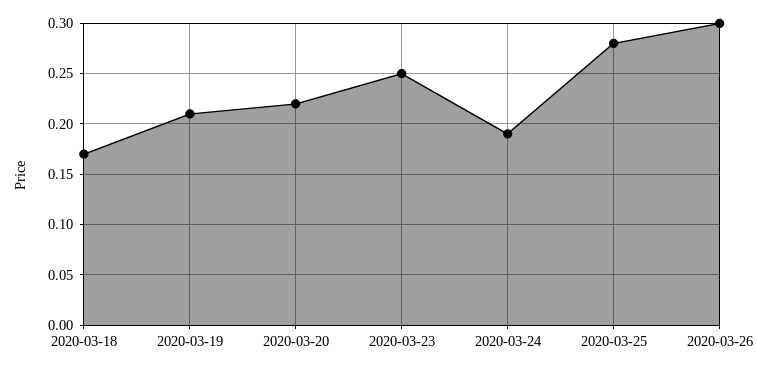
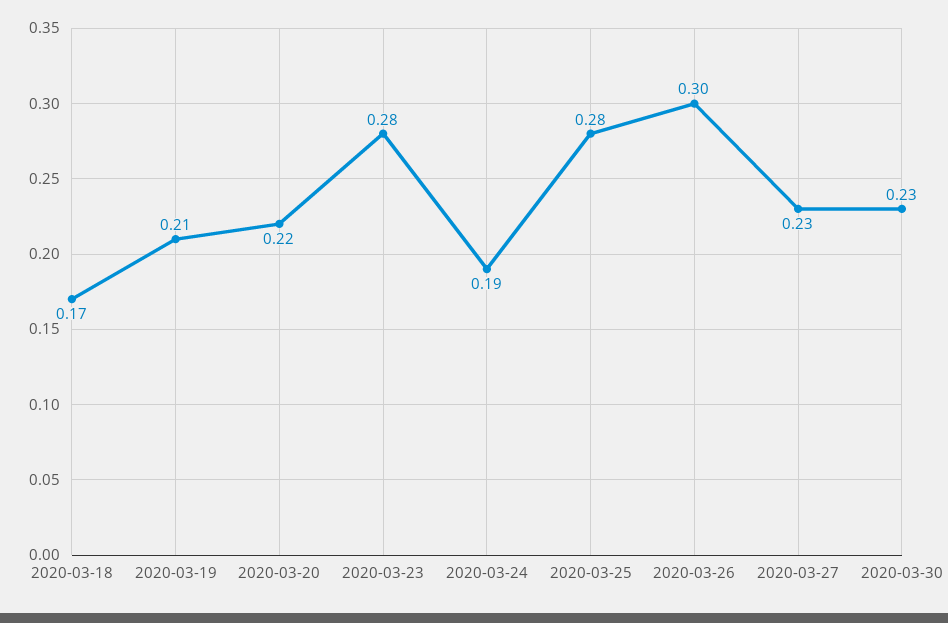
2020-03-23: 0.25 -> 0.28
2020-03-27: none -> 0.23
2020-03-30: none -> 0.23

